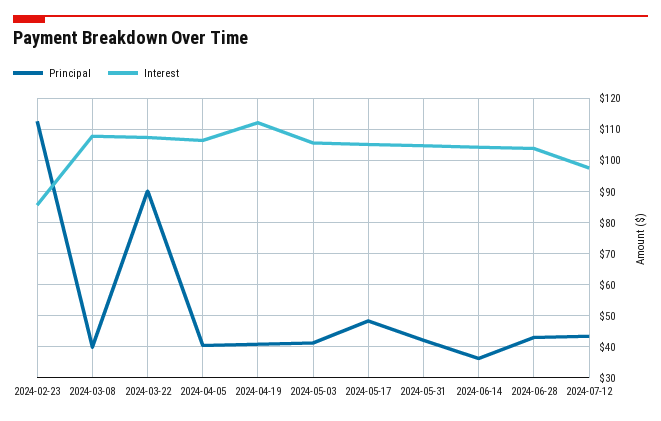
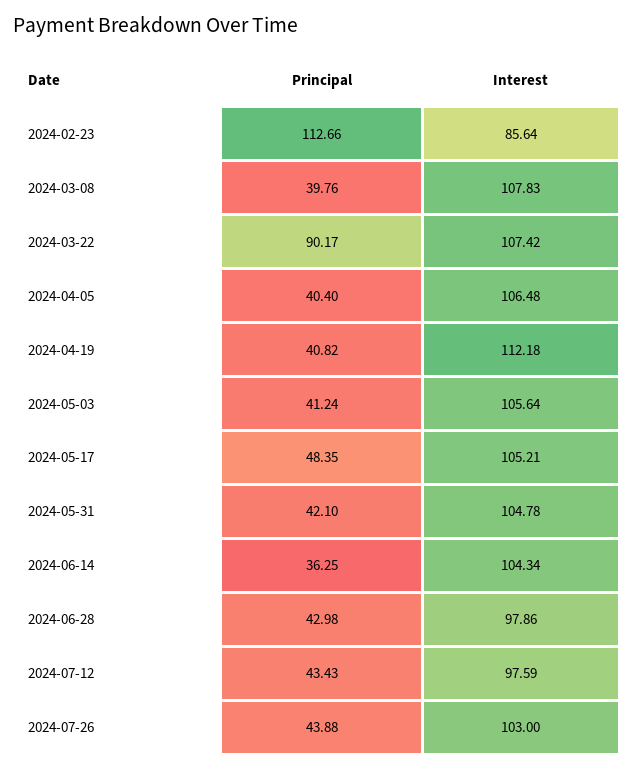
Interest, 2024-06-28: 104 -> 97.86
Principal, 2024-07-26: none -> 43.88
Interest, 2024-07-26: none -> 103

